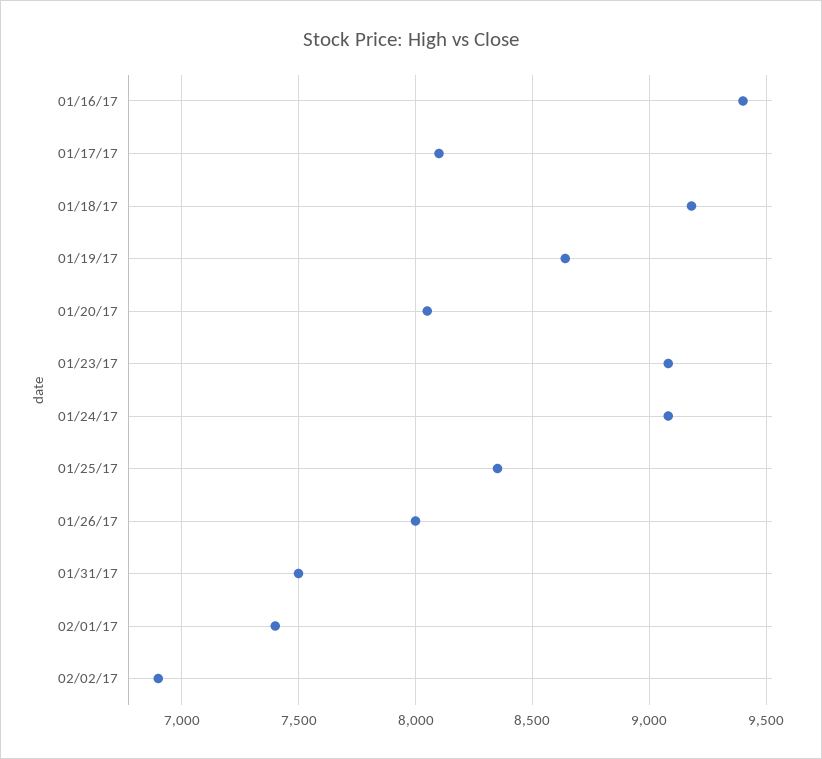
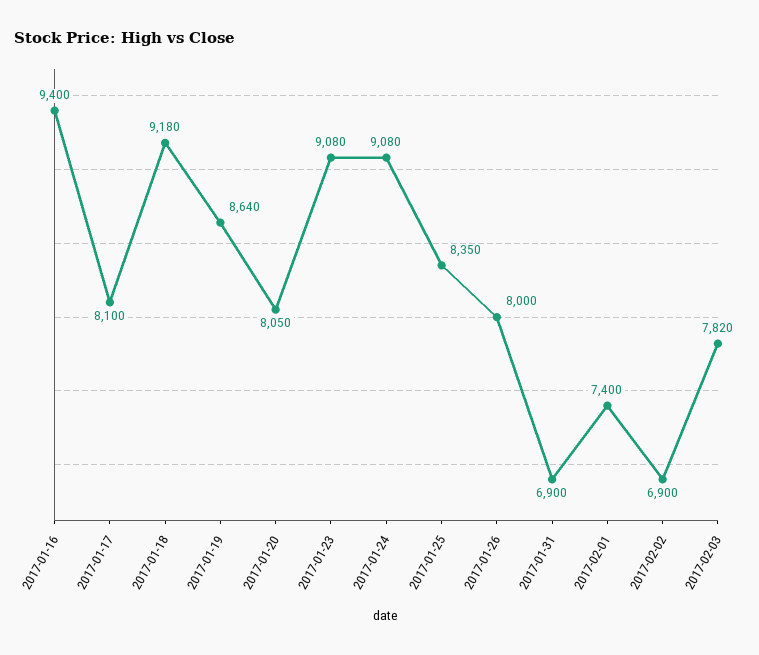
01/31/17: 7500 -> 6900
2017-02-03: none -> 7820

